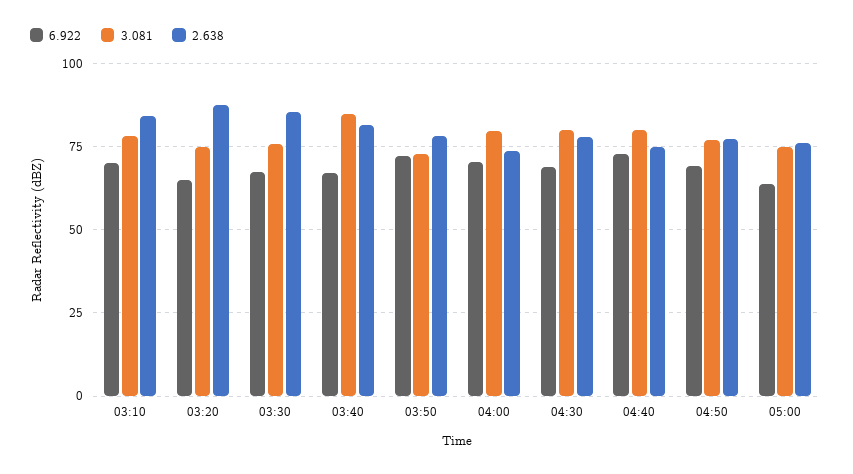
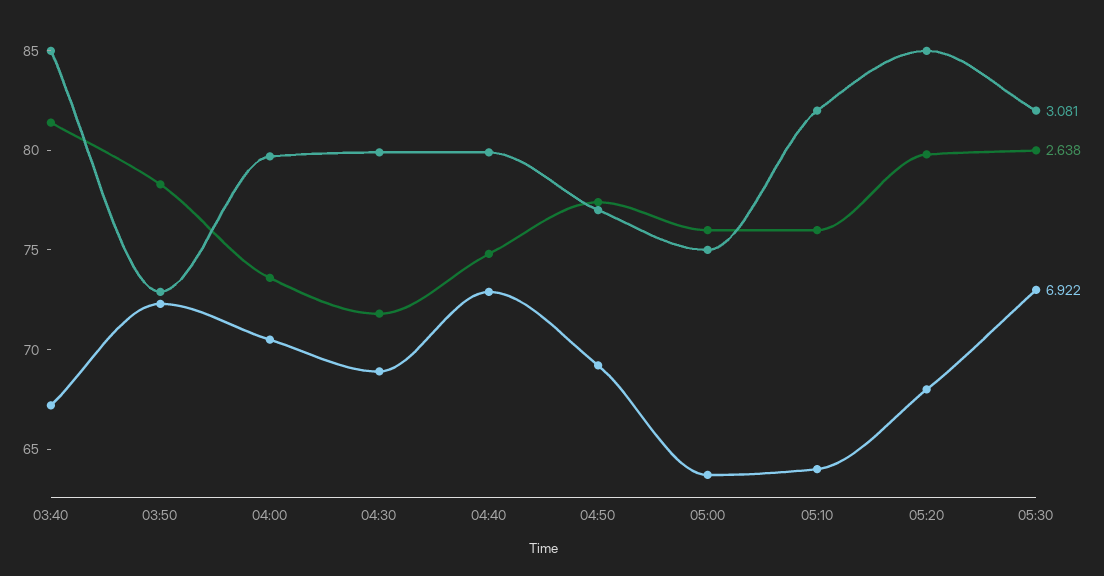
6.922, 03:10: 70 -> none
3.081, 03:10: 77.5 -> none
2.638, 03:10: 85 -> none
6.922, 03:20: 65 -> none
3.081, 03:20: 75 -> none
2.638, 03:20: 87.5 -> none
6.922, 03:30: 67.5 -> none
3.081, 03:30: 75 -> none
2.638, 03:30: 85 -> none
2.638, 04:30: 77.5 -> 72
3.081, 05:10: none -> 82
2.638, 05:10: none -> 76
6.922, 05:10: none -> 64
3.081, 05:20: none -> 85
2.638, 05:20: none -> 80
6.922, 05:20: none -> 68
3.081, 05:30: none -> 82
2.638, 05:30: none -> 80
6.922, 05:30: none -> 73

